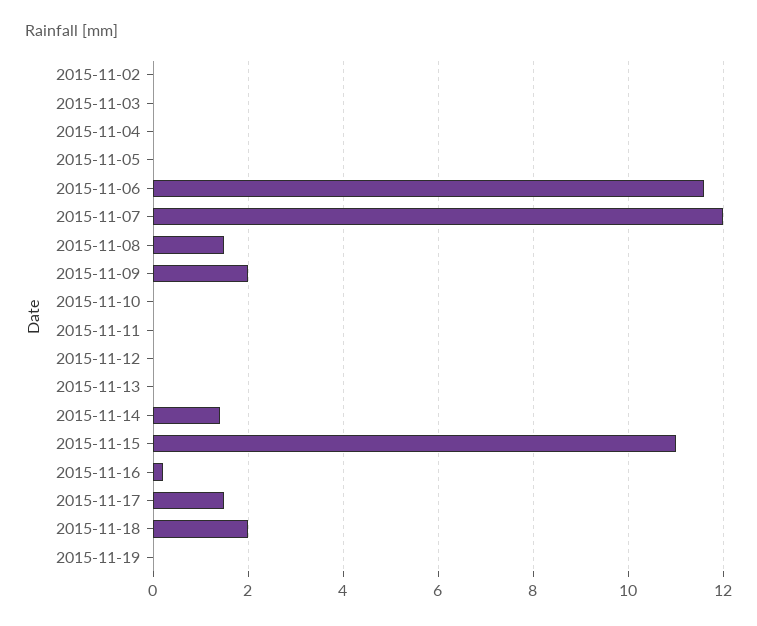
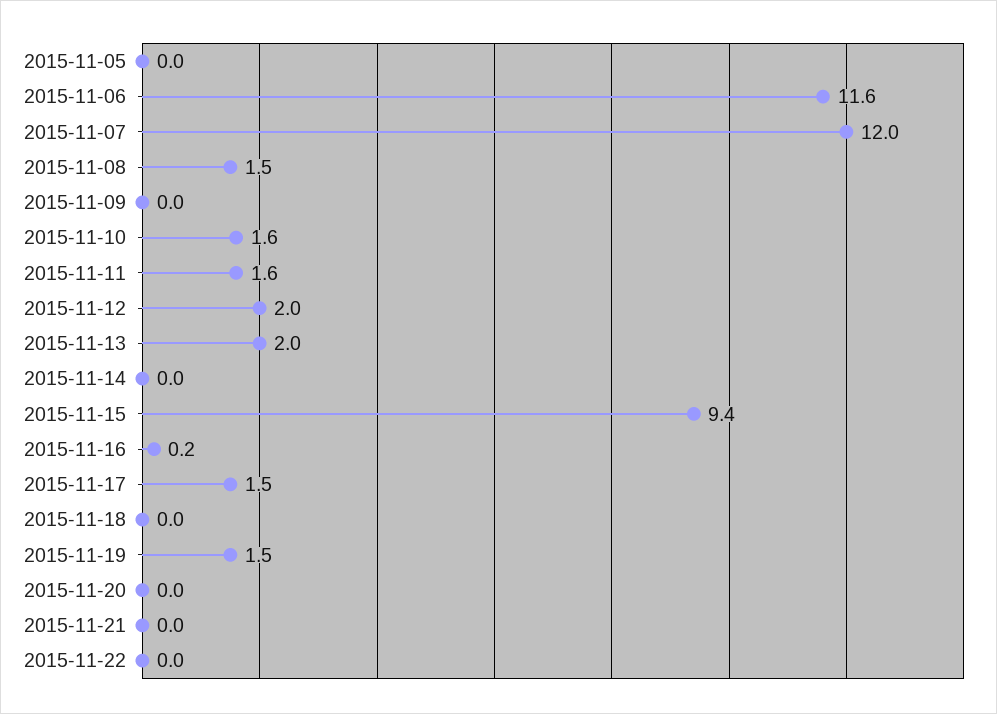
2015-11-02: 0 -> none
2015-11-03: 0 -> none
2015-11-04: 0 -> none
2015-11-09: 2 -> 0
2015-11-10: 0 -> 1.6
2015-11-11: 0 -> 1.6
2015-11-12: 0 -> 2
2015-11-13: 0 -> 2
2015-11-14: 1.5 -> 0
2015-11-15: 11 -> 9.4
2015-11-18: 2 -> 0
2015-11-19: 0 -> 1.5
2015-11-20: none -> 0
2015-11-21: none -> 0
2015-11-22: none -> 0

